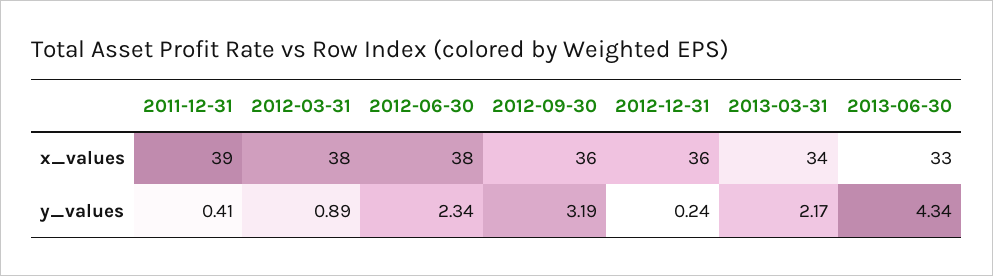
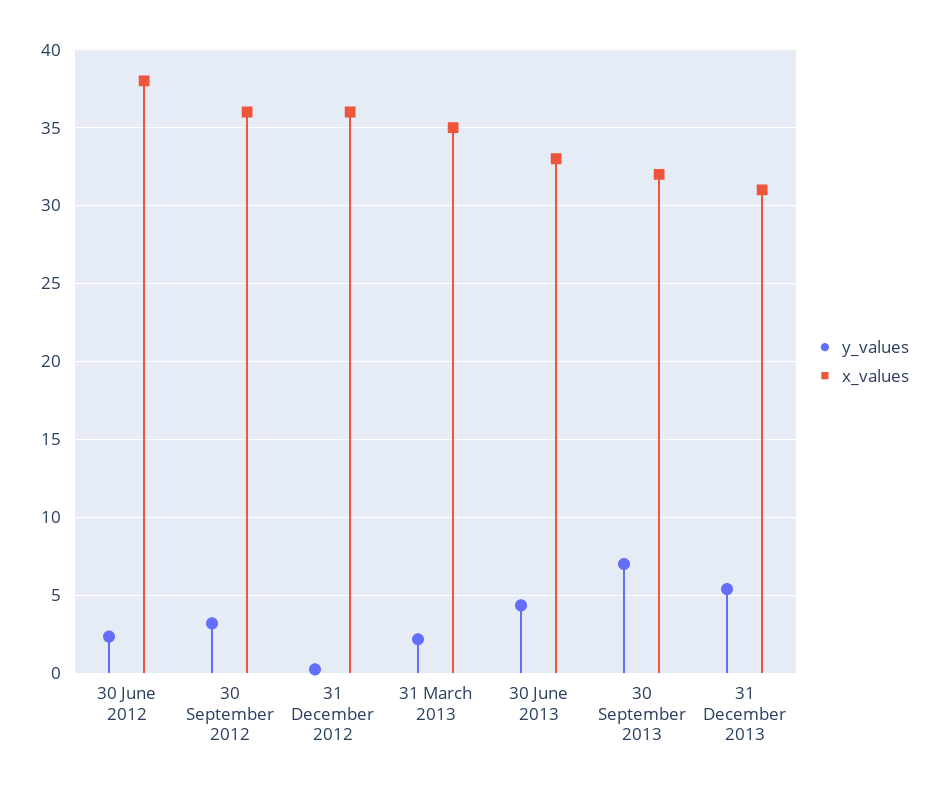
x_values, 2011-12-31: 39 -> none
x_values, 2012-03-31: 38 -> none
x_values, 2013-03-31: 34 -> 35
y_values, 2011-12-31: 0.41 -> none
y_values, 2012-03-31: 0.89 -> none
y_values, 30 September 2013: none -> 7
x_values, 30 September 2013: none -> 32
y_values, 31 December 2013: none -> 5.5
x_values, 31 December 2013: none -> 31

